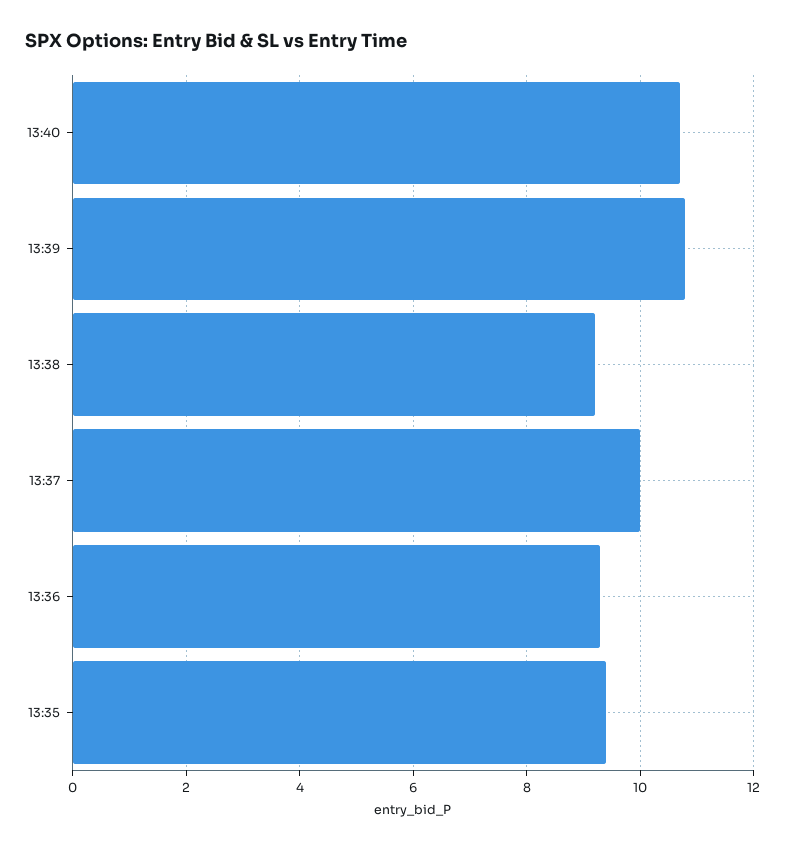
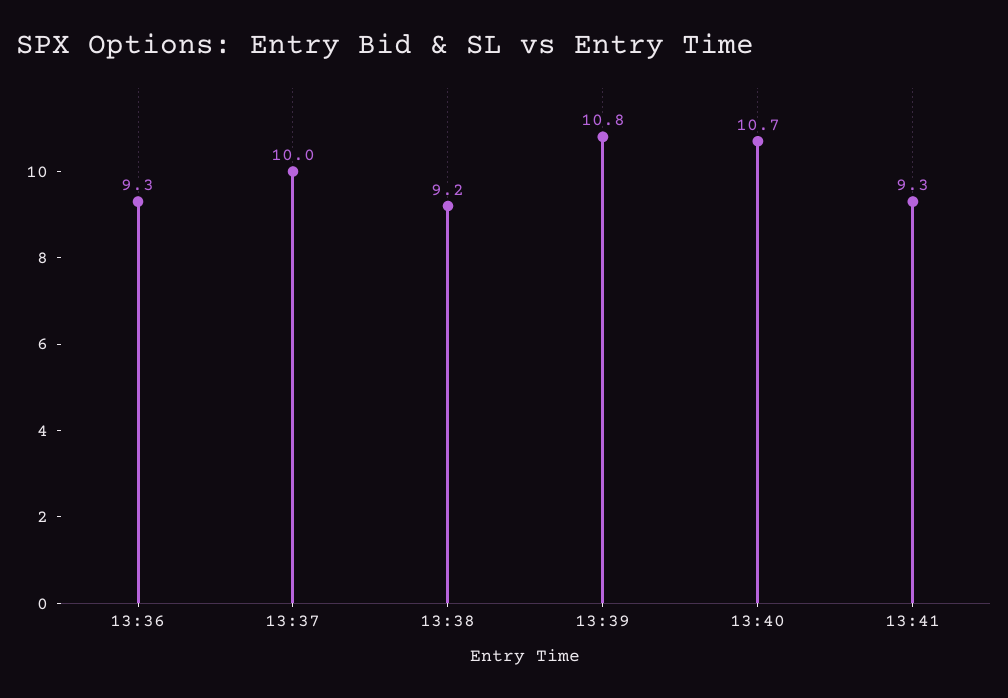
13:35: 9.5 -> none
13:41: none -> 9.3

